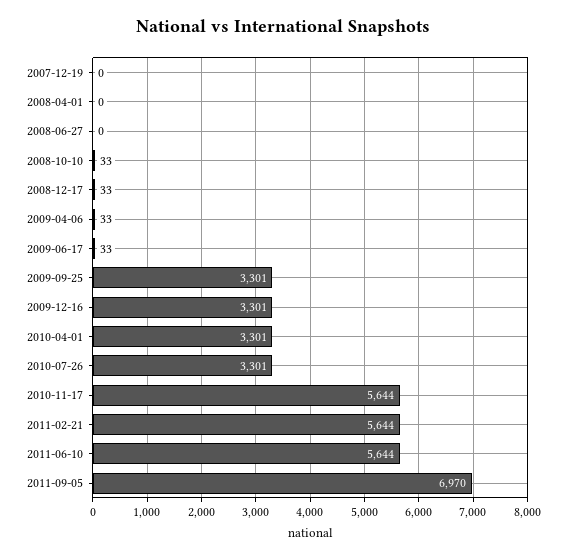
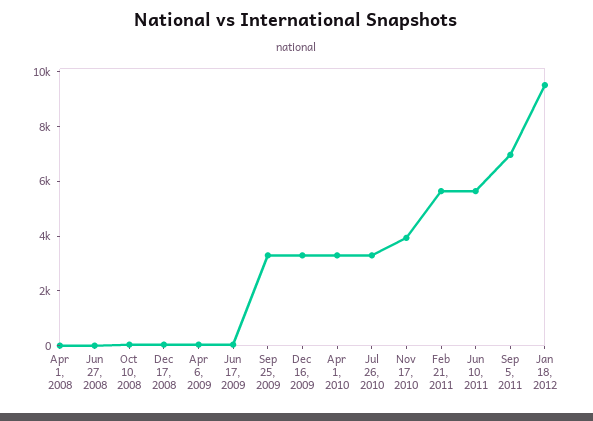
2007-12-19: 0 -> none
2010-11-17: 5644 -> 4000
Jan 18, 2012: none -> 9500

